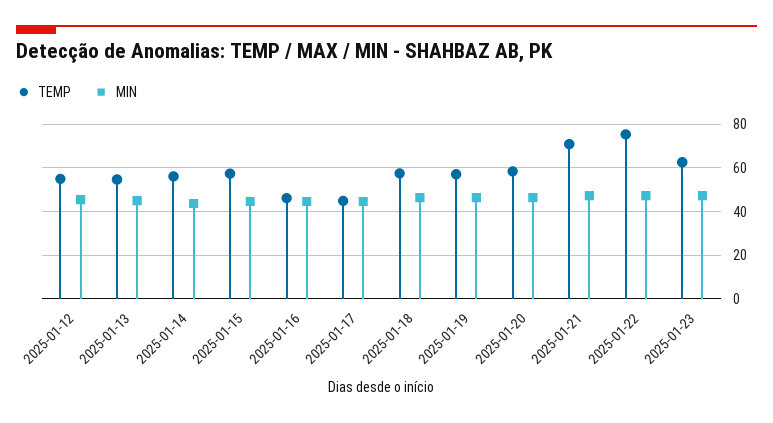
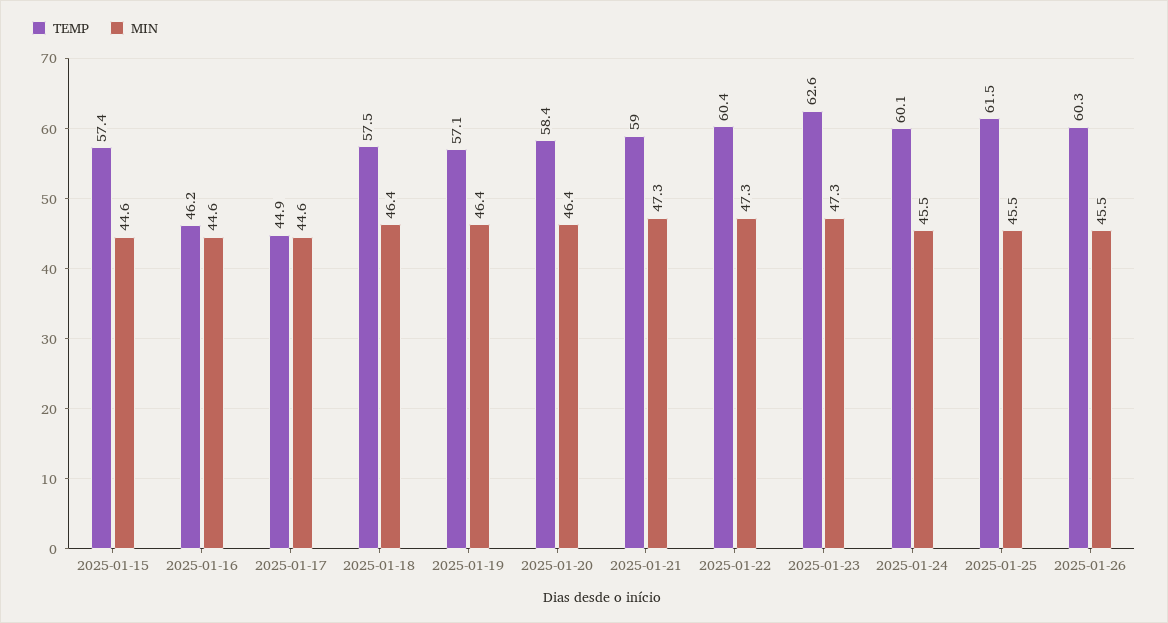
TEMP, 2025-01-12: 55 -> none
MIN, 2025-01-12: 45 -> none
TEMP, 2025-01-13: 55 -> none
MIN, 2025-01-13: 45 -> none
TEMP, 2025-01-14: 55 -> none
MIN, 2025-01-14: 45 -> none
TEMP, 2025-01-21: 70 -> 59
TEMP, 2025-01-22: 75 -> 60.4
TEMP, 2025-01-24: none -> 60.1
MIN, 2025-01-24: none -> 45.5
TEMP, 2025-01-25: none -> 61.5
MIN, 2025-01-25: none -> 45.5
TEMP, 2025-01-26: none -> 60.3
MIN, 2025-01-26: none -> 45.5

